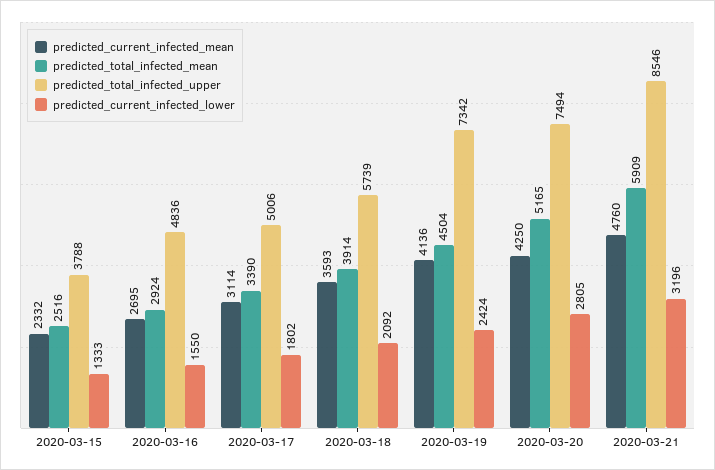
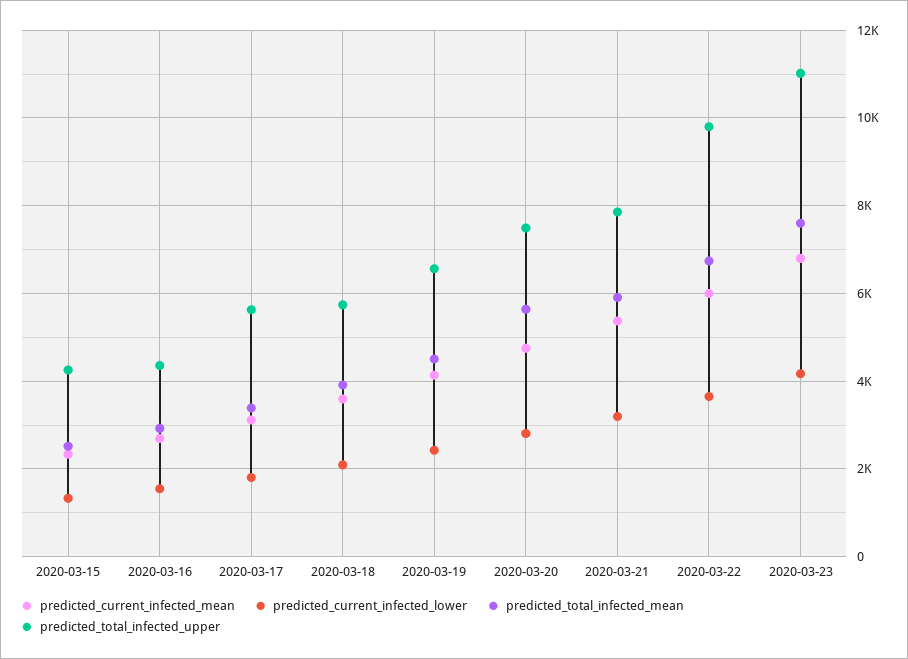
predicted_total_infected_upper, 2020-03-15: 3788 -> 4200
predicted_total_infected_upper, 2020-03-16: 4836 -> 4400
predicted_total_infected_upper, 2020-03-17: 5006 -> 5600
predicted_total_infected_upper, 2020-03-19: 7342 -> 6600
predicted_current_infected_mean, 2020-03-20: 4250 -> 4800
predicted_total_infected_mean, 2020-03-20: 5165 -> 5600
predicted_current_infected_mean, 2020-03-21: 4760 -> 5400
predicted_total_infected_upper, 2020-03-21: 8546 -> 7800
predicted_current_infected_mean, 2020-03-22: none -> 6000
predicted_current_infected_lower, 2020-03-22: none -> 3600
predicted_total_infected_mean, 2020-03-22: none -> 6800
predicted_total_infected_upper, 2020-03-22: none -> 9800
predicted_current_infected_mean, 2020-03-23: none -> 6800
predicted_current_infected_lower, 2020-03-23: none -> 4200
predicted_total_infected_mean, 2020-03-23: none -> 7600
predicted_total_infected_upper, 2020-03-23: none -> 11000

